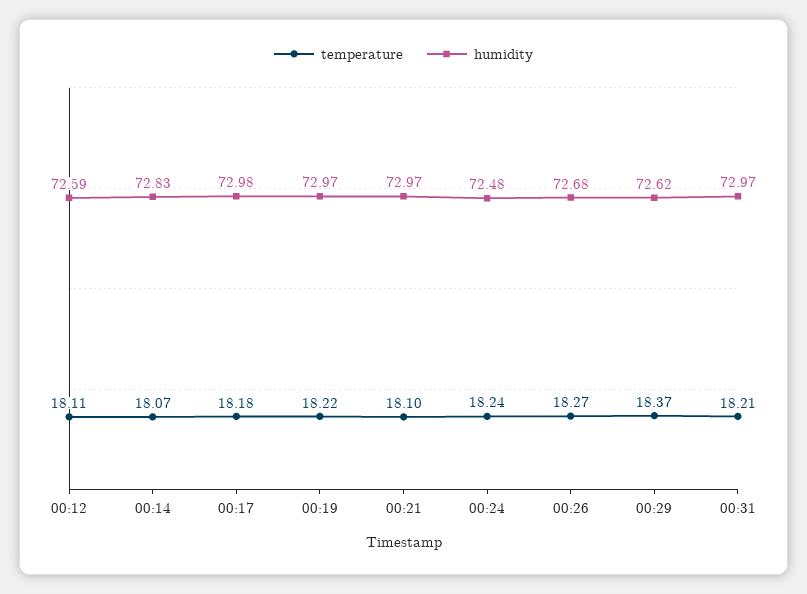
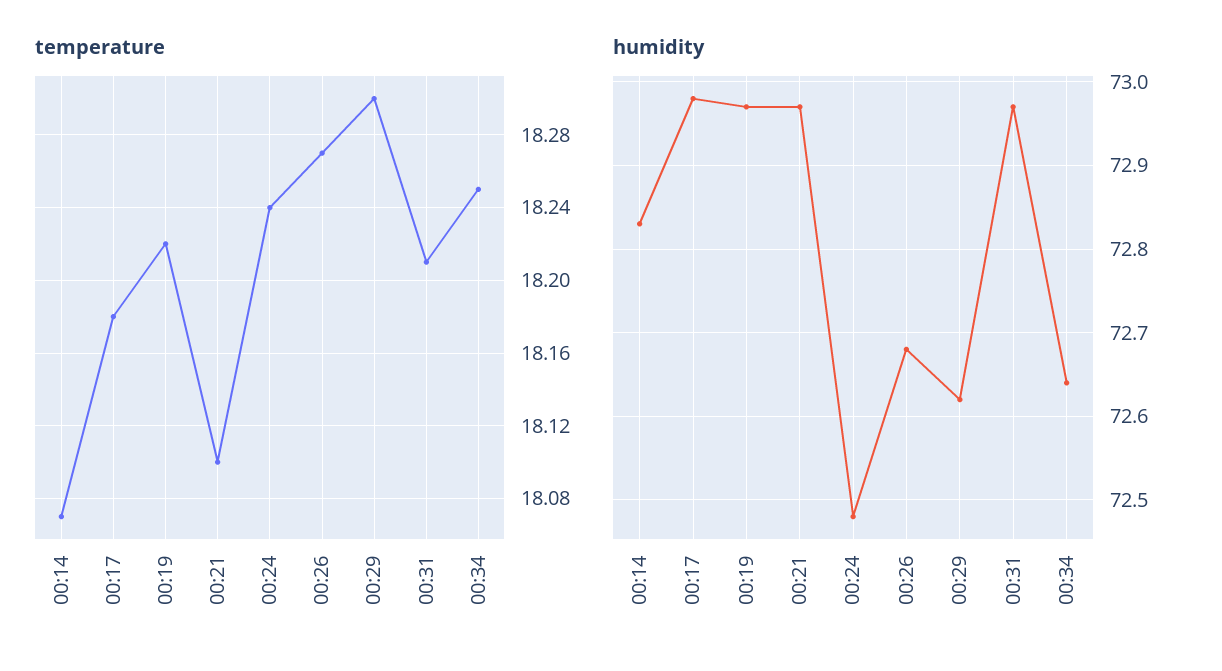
temperature, 00:12: 18.11 -> none
humidity, 00:12: 72.59 -> none
temperature, 00:29: 18.37 -> 18.3
temperature, 00:34: none -> 18.25
humidity, 00:34: none -> 72.64

